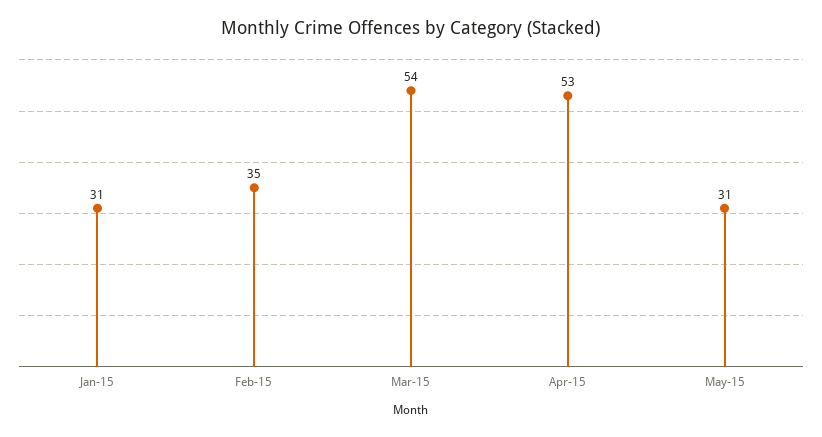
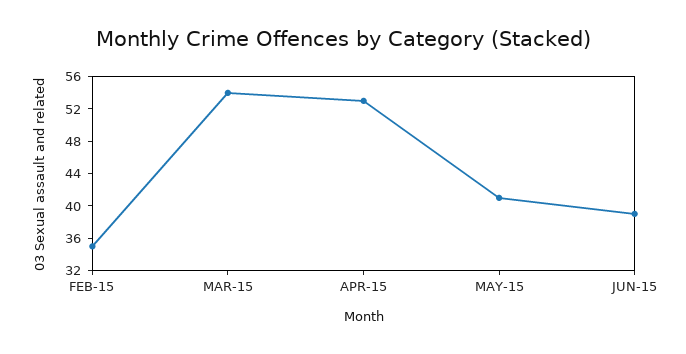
Jan-15: 31 -> none
May-15: 31 -> 41
JUN-15: none -> 39

